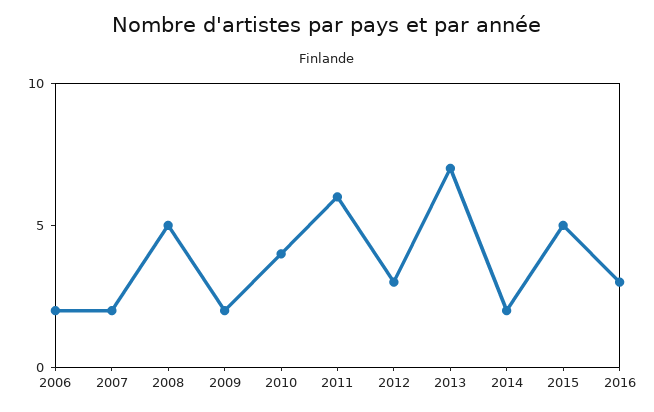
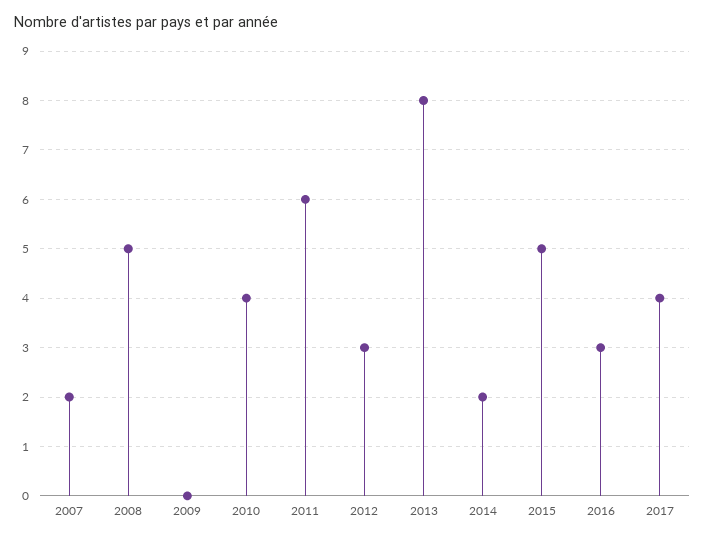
2006: 2 -> none
2009: 2 -> 0
2013: 7 -> 8
2017: none -> 4

